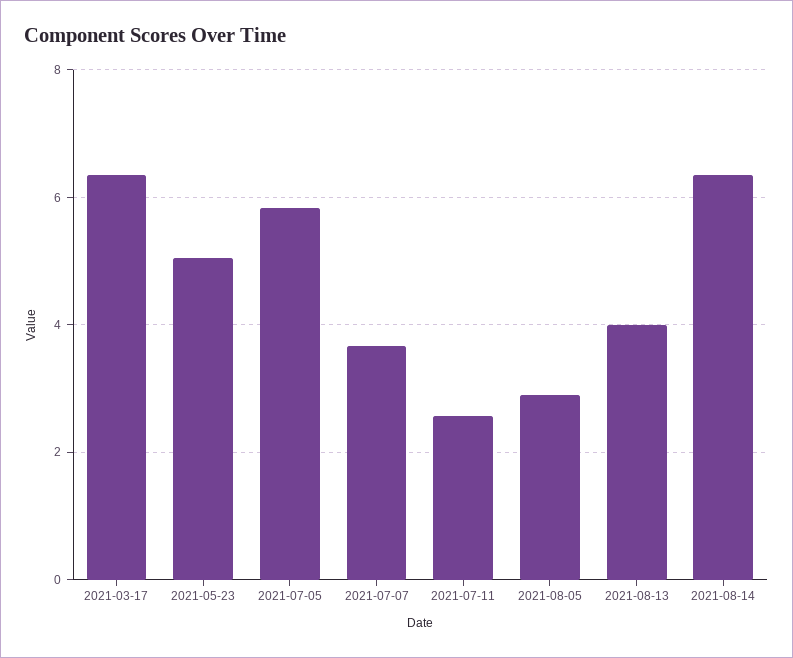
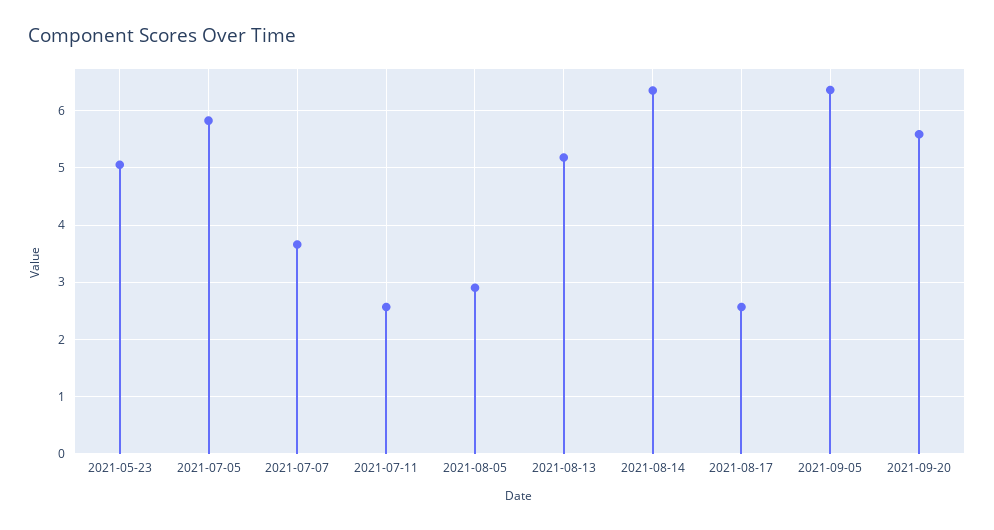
2021-03-17: 6.4 -> none
2021-08-13: 4 -> 5.2
2021-08-17: none -> 2.6
2021-09-05: none -> 6.4
2021-09-20: none -> 5.6

